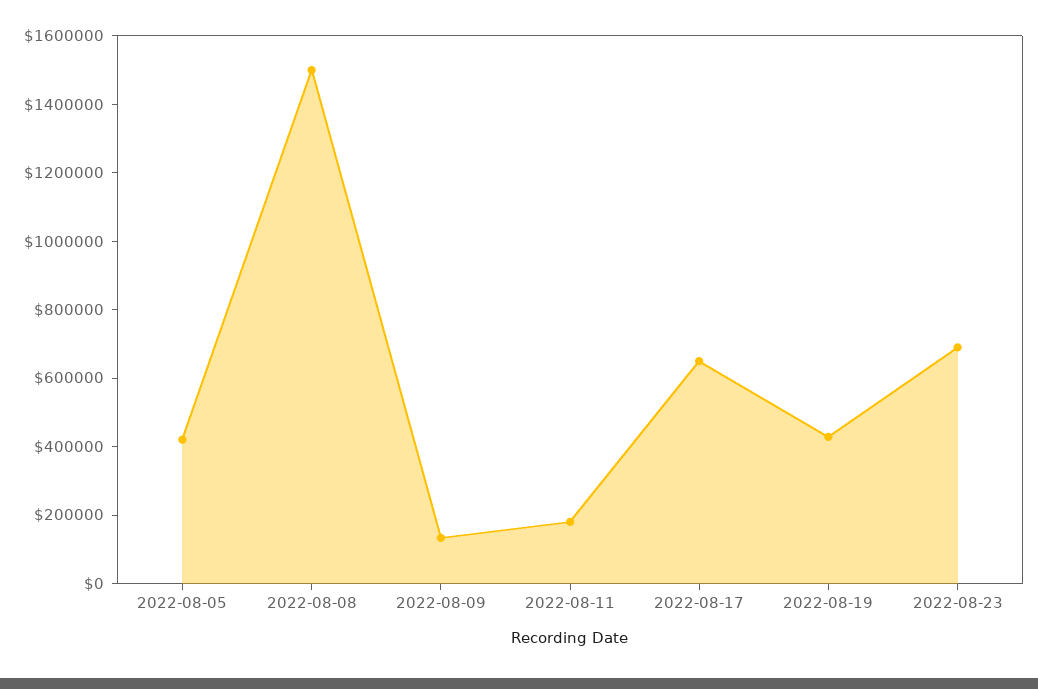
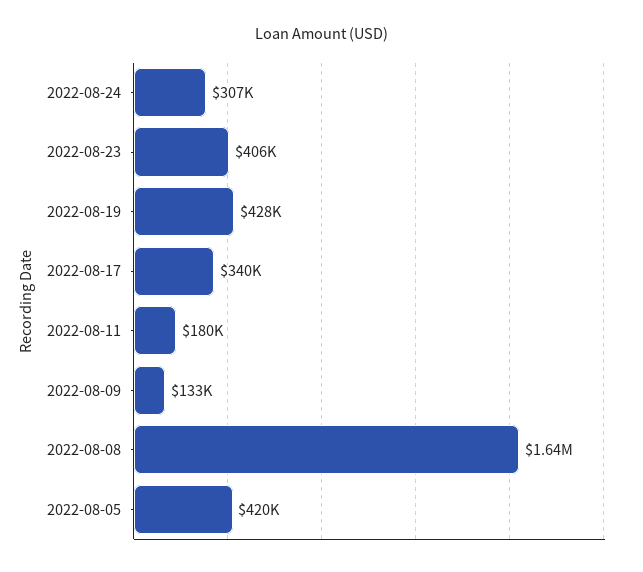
2022-08-08: 1500000 -> 1640000
2022-08-17: 650000 -> 340000
2022-08-23: 700000 -> 406000
2022-08-24: none -> 307000

